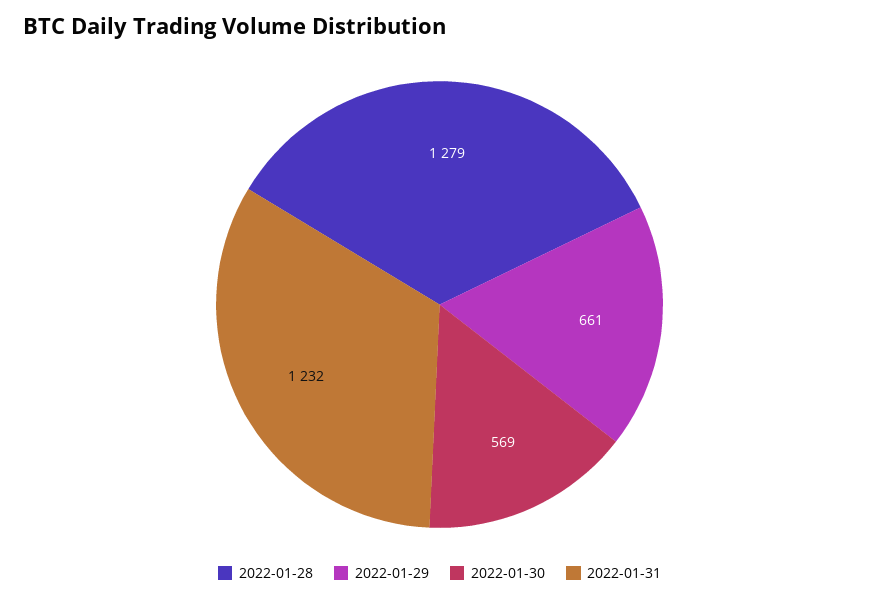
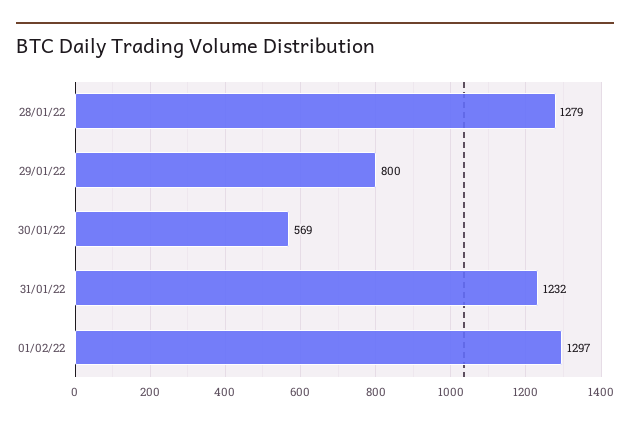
2022-01-29: 661 -> 800
01/02/22: none -> 1297

